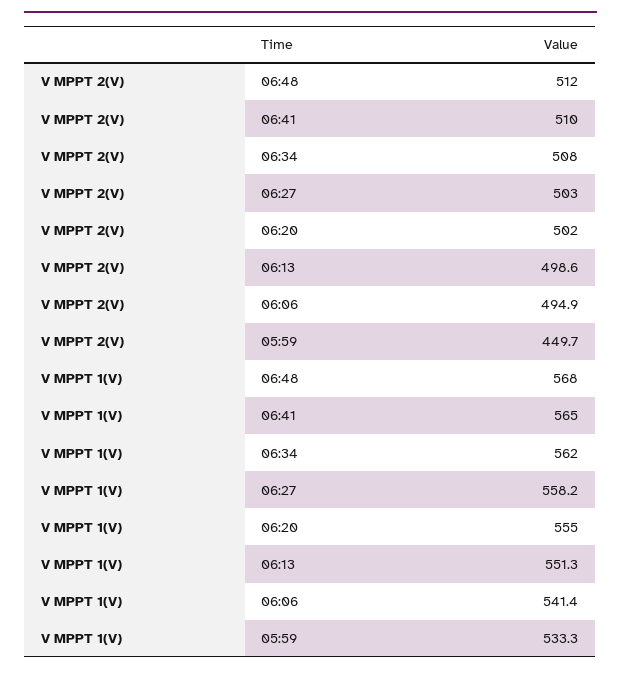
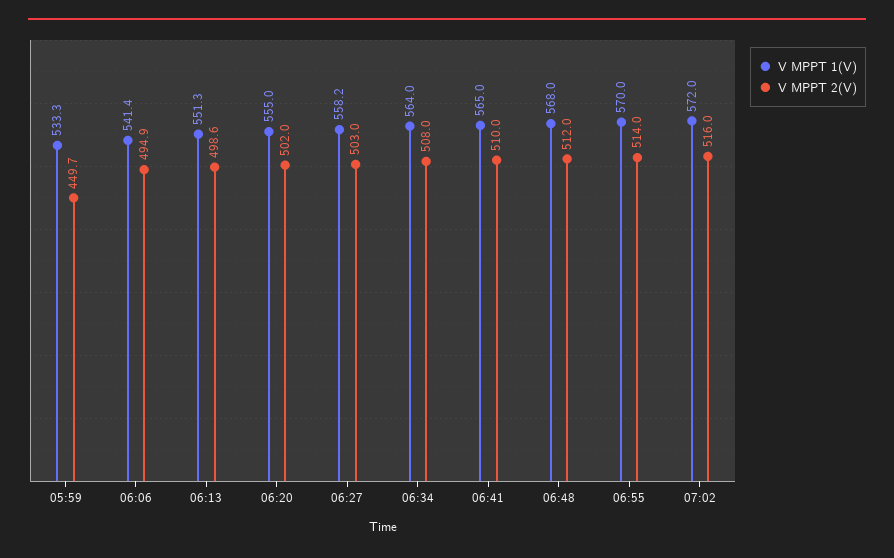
V MPPT 1(V), 06:34: 562 -> 564
V MPPT 1(V), 06:55: none -> 570
V MPPT 2(V), 06:55: none -> 514
V MPPT 1(V), 07:02: none -> 572
V MPPT 2(V), 07:02: none -> 516

